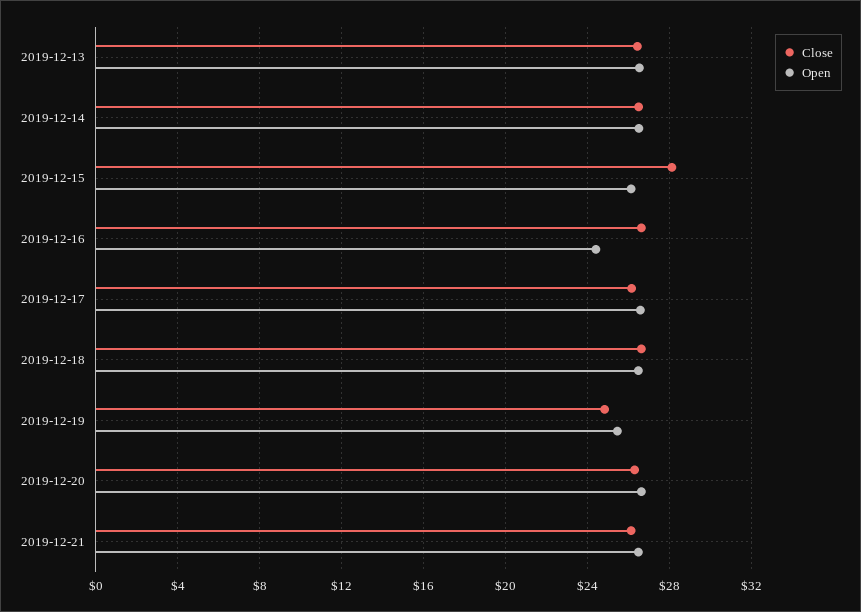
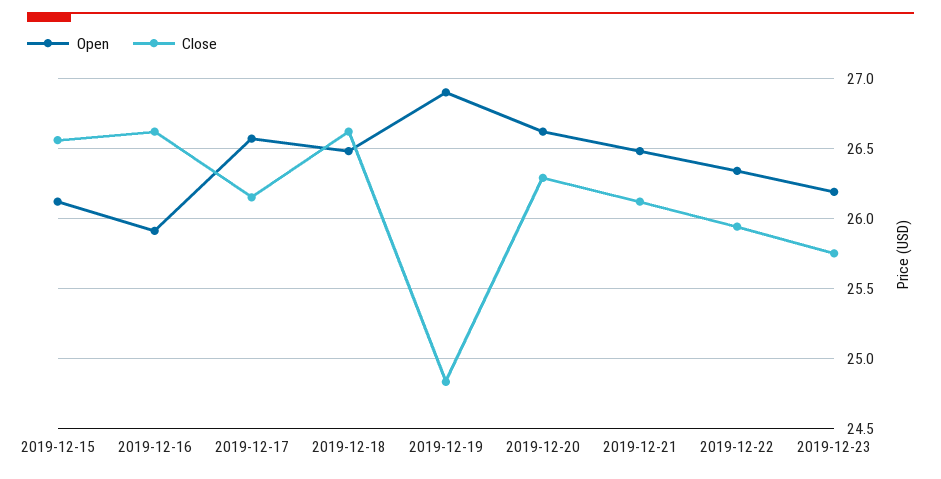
Close, 2019-12-13: 26.5 -> none
Open, 2019-12-13: 26.5 -> none
Close, 2019-12-14: 26.5 -> none
Open, 2019-12-14: 26.5 -> none
Close, 2019-12-15: 28 -> 26.55
Open, 2019-12-16: 24.5 -> 25.9
Open, 2019-12-19: 25.5 -> 26.9
Open, 2019-12-22: none -> 26.35
Close, 2019-12-22: none -> 25.95
Open, 2019-12-23: none -> 26.2
Close, 2019-12-23: none -> 25.75

